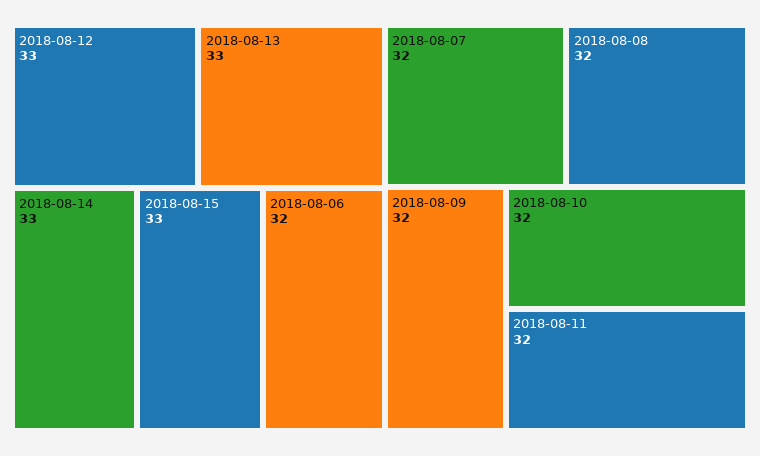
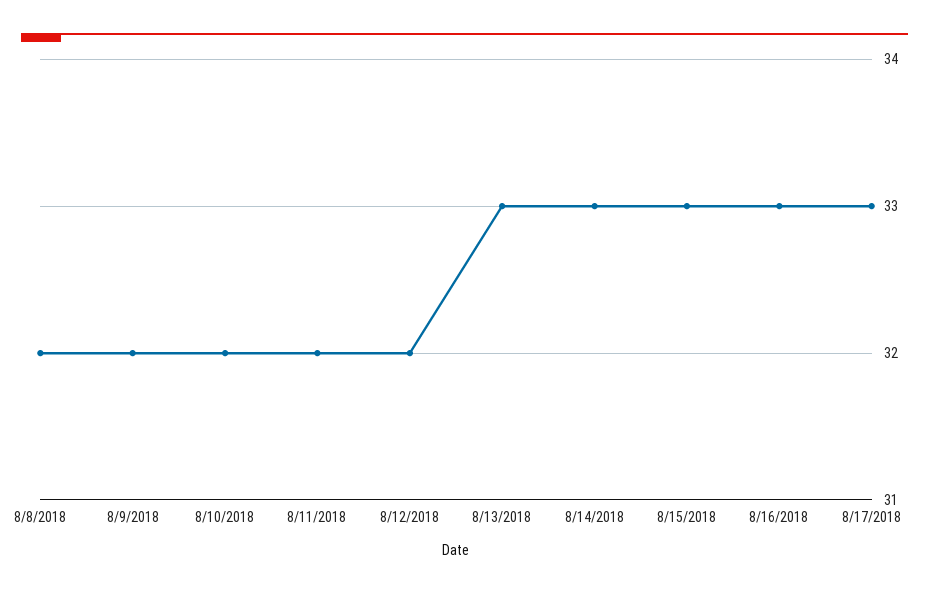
2018-08-12: 33 -> 32
2018-08-06: 32 -> none
2018-08-07: 32 -> none
8/16/2018: none -> 33
8/17/2018: none -> 33

